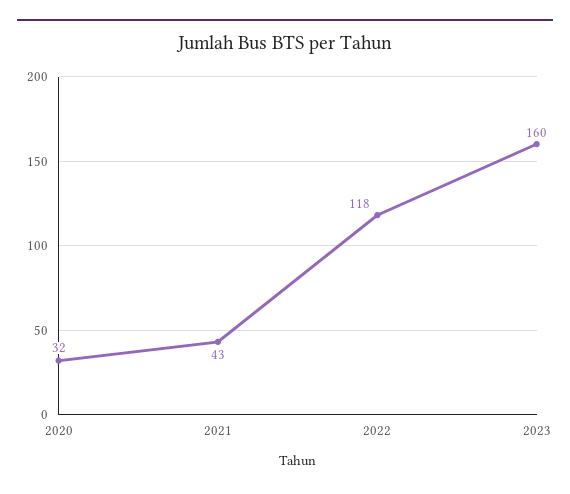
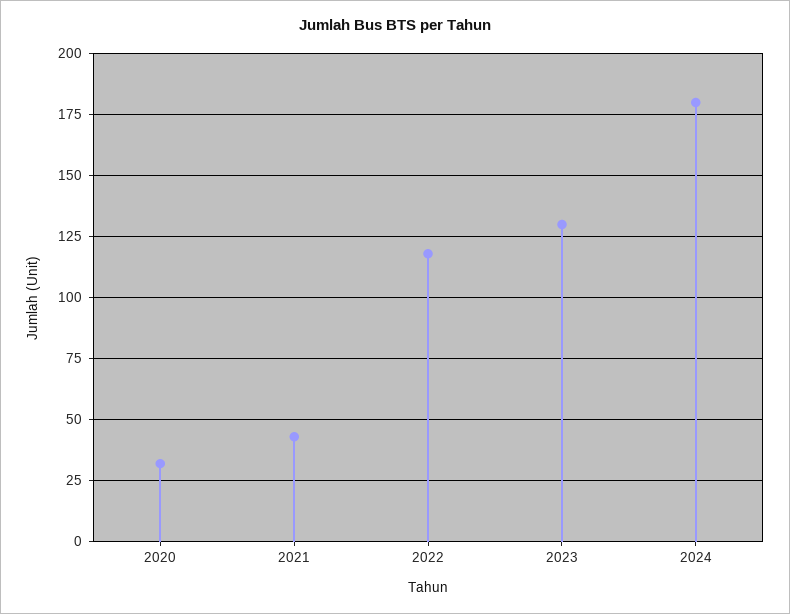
2023: 160 -> 130
2024: none -> 180

